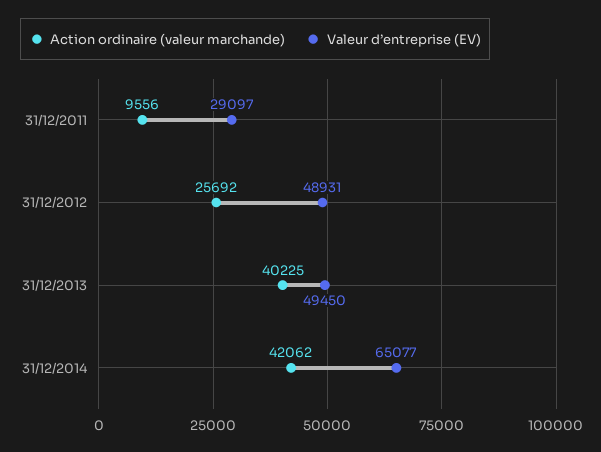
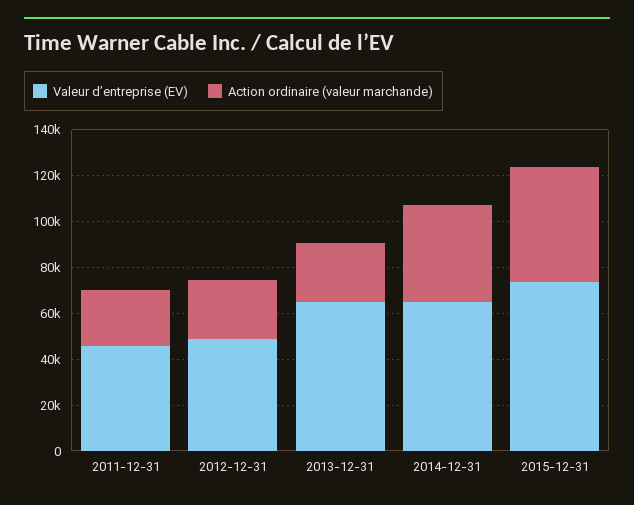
Action ordinaire (valeur marchande), 31/12/2011: 9556 -> 25000
Valeur d’entreprise (EV), 31/12/2011: 29097 -> 45000
Action ordinaire (valeur marchande), 31/12/2013: 40225 -> 25000
Valeur d’entreprise (EV), 31/12/2013: 49450 -> 65000
Valeur d’entreprise (EV), 2015-12-31: none -> 75000
Action ordinaire (valeur marchande), 2015-12-31: none -> 50000

